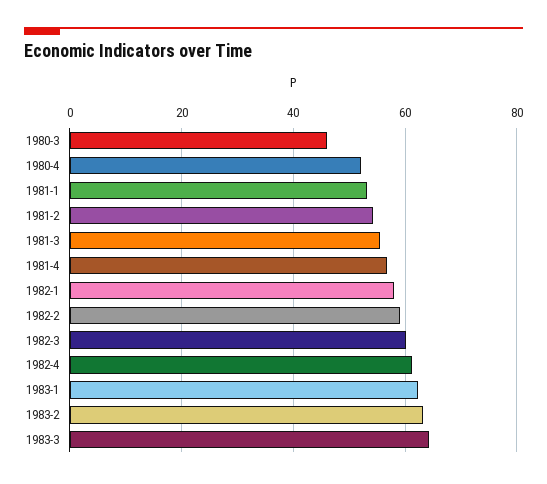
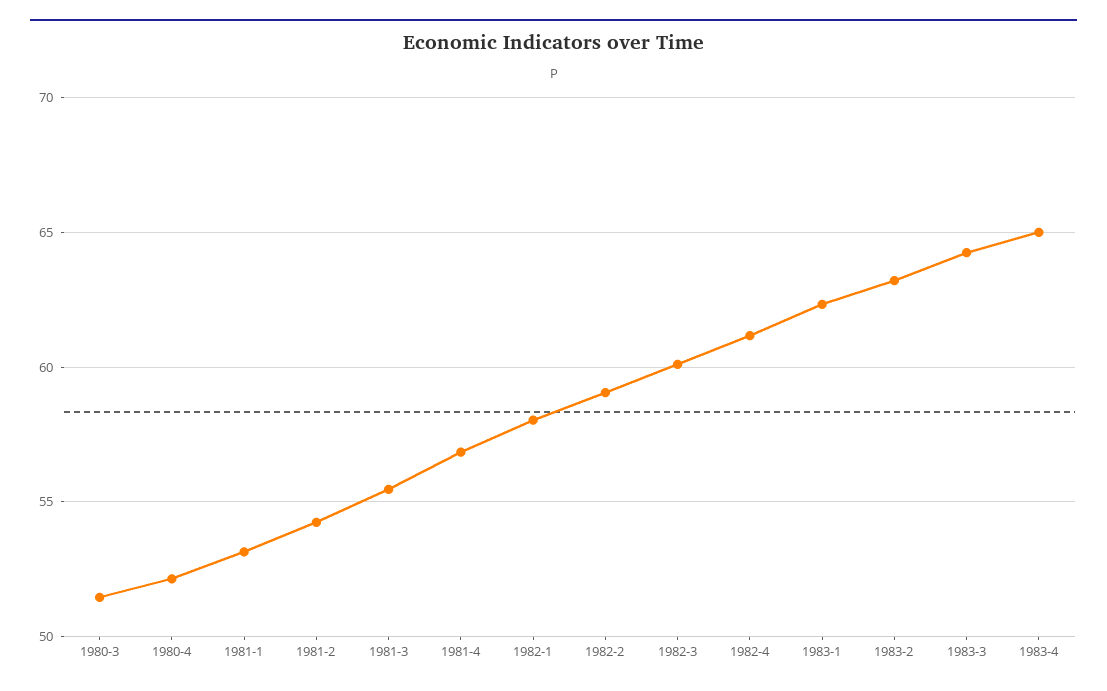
1980-3: 46 -> 51.5
1983-4: none -> 65

